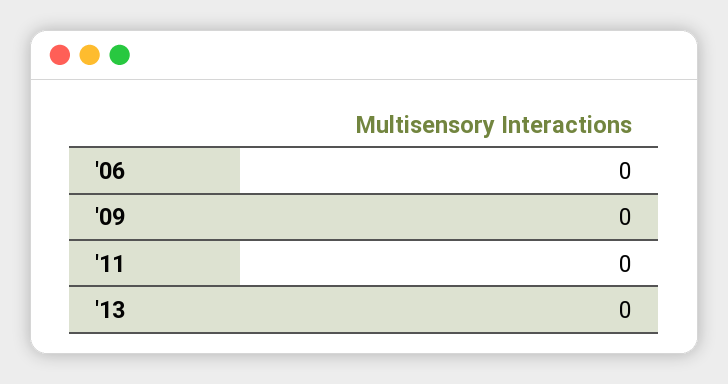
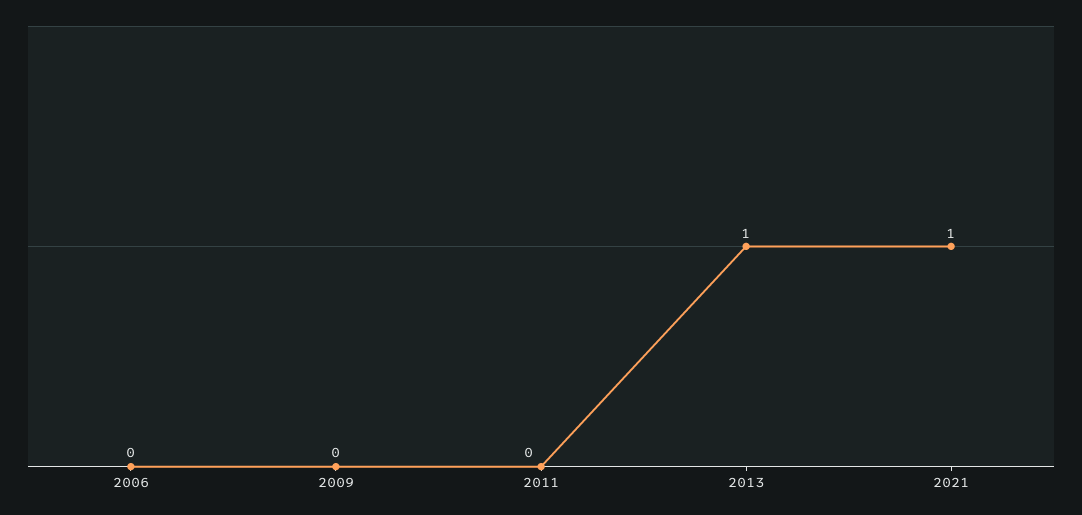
'13: 0 -> 1
2021: none -> 1

